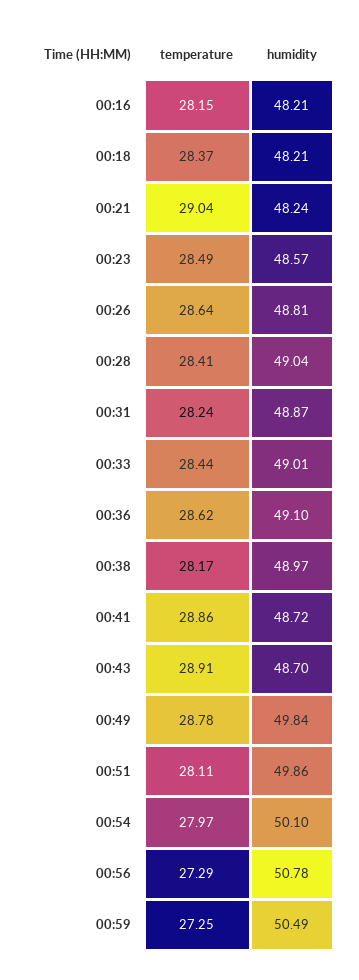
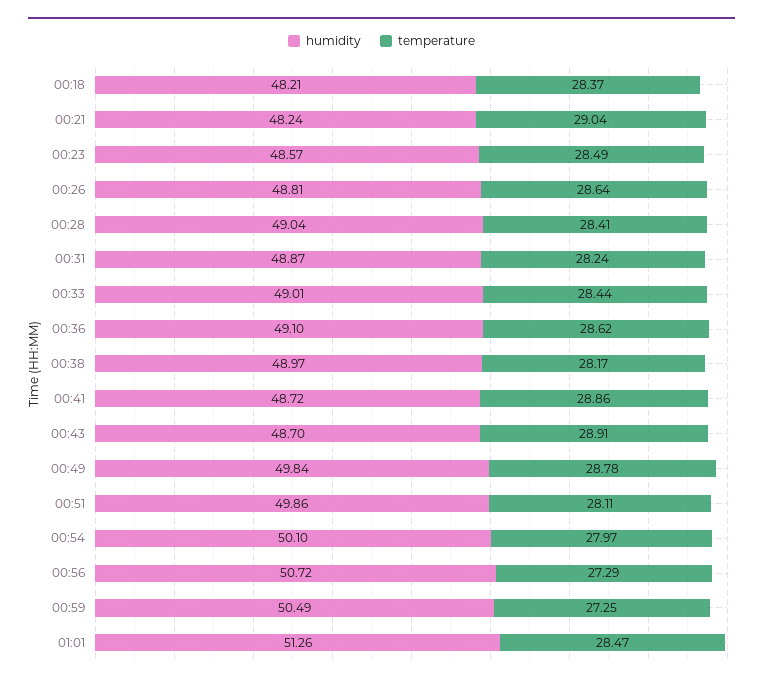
temperature, 00:16: 28.15 -> none
humidity, 00:16: 48.21 -> none
humidity, 00:56: 50.78 -> 50.72
humidity, 01:01: none -> 51.26
temperature, 01:01: none -> 28.47

